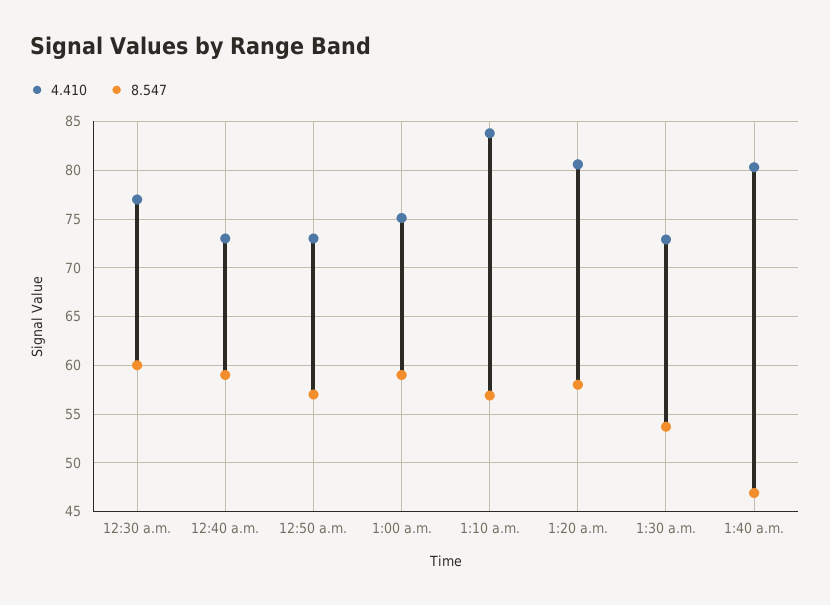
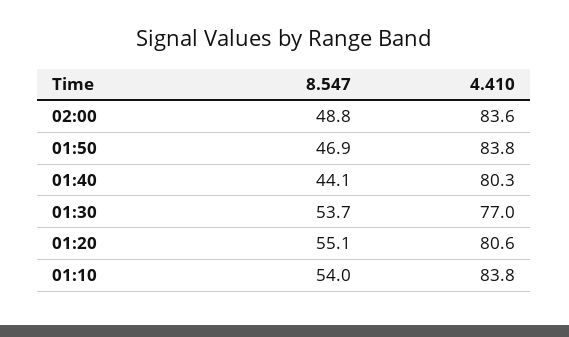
4.410, 12:30 a.m.: 77 -> none
8.547, 12:30 a.m.: 60 -> none
4.410, 12:40 a.m.: 73 -> none
8.547, 12:40 a.m.: 59 -> none
4.410, 12:50 a.m.: 73 -> none
8.547, 12:50 a.m.: 57 -> none
4.410, 1:00 a.m.: 75 -> none
8.547, 1:00 a.m.: 59 -> none
8.547, 1:10 a.m.: 57 -> 54
8.547, 1:20 a.m.: 58 -> 55.1
4.410, 1:30 a.m.: 73 -> 77
8.547, 1:40 a.m.: 47 -> 44.1
8.547, 02:00: none -> 48.8
4.410, 02:00: none -> 83.6
8.547, 01:50: none -> 46.9
4.410, 01:50: none -> 83.8

